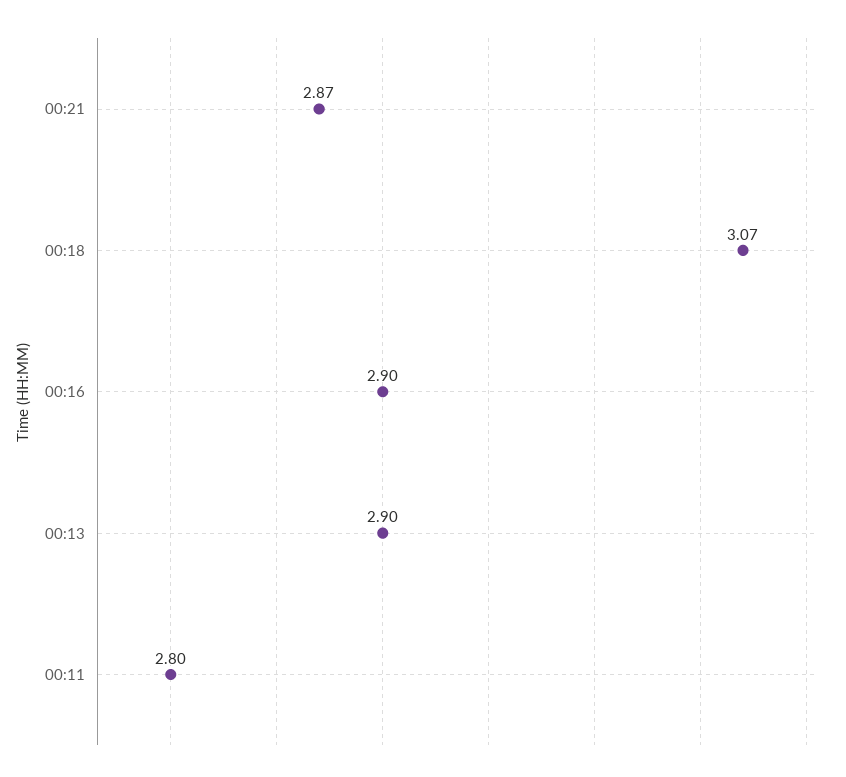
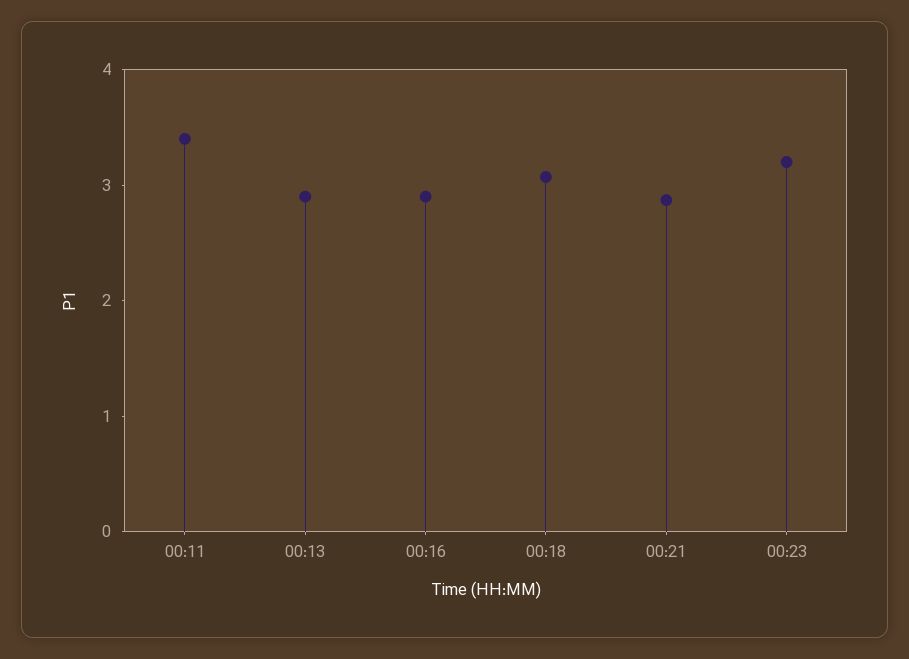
00:11: 2.8 -> 3.4
00:23: none -> 3.2

